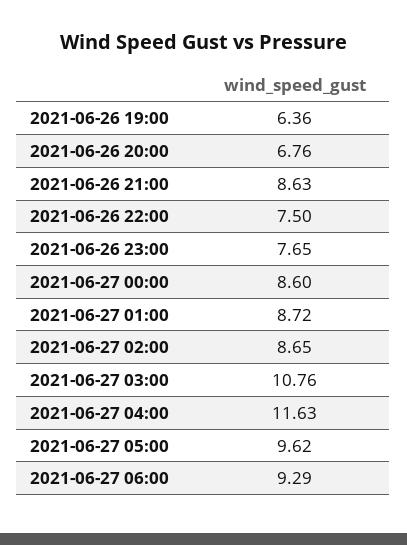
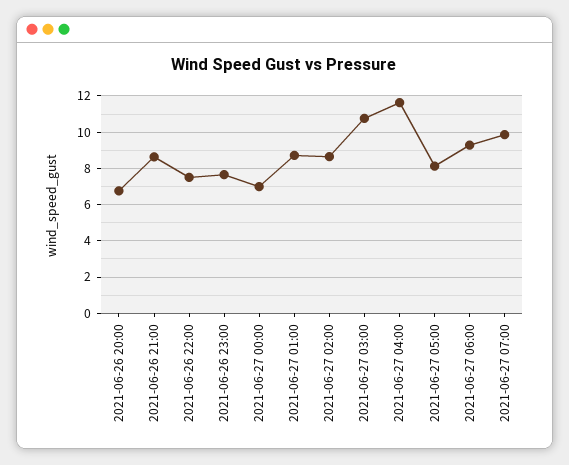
2021-06-26 19:00: 6.36 -> none
2021-06-27 00:00: 8.6 -> 7
2021-06-27 05:00: 9.62 -> 8
2021-06-27 07:00: none -> 10

